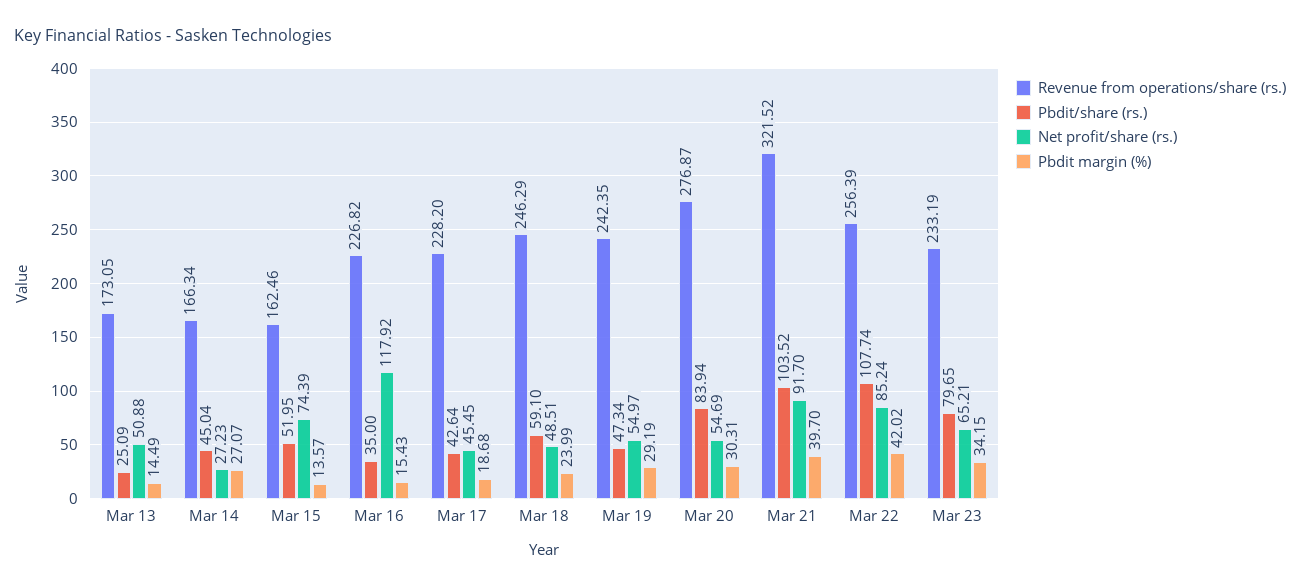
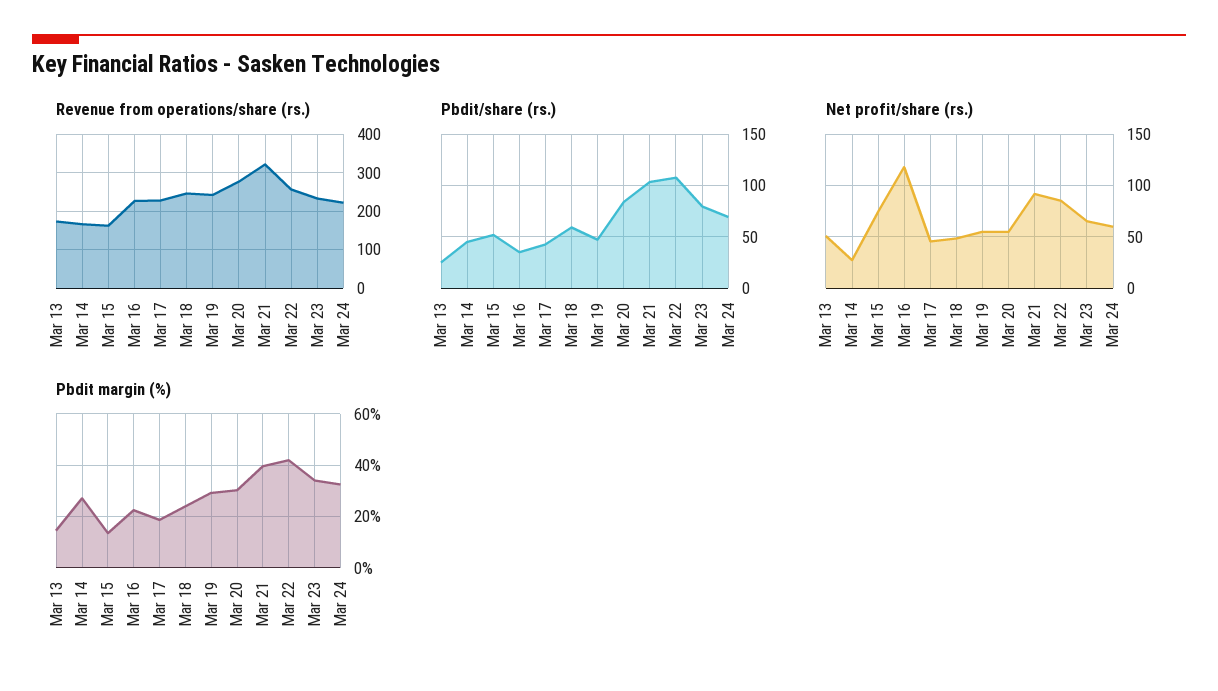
Pbdit margin (%), Mar 16: 15.43 -> 22.5
Revenue from operations/share (rs.), Mar 24: none -> 220
Pbdit/share (rs.), Mar 24: none -> 70
Net profit/share (rs.), Mar 24: none -> 60
Pbdit margin (%), Mar 24: none -> 32.5

